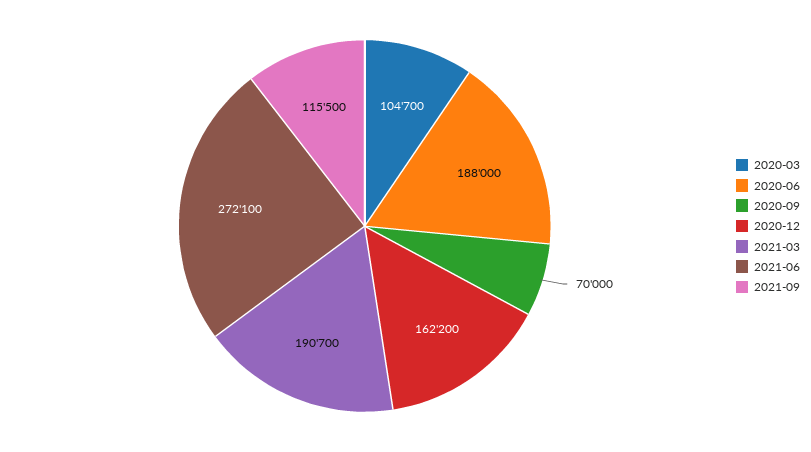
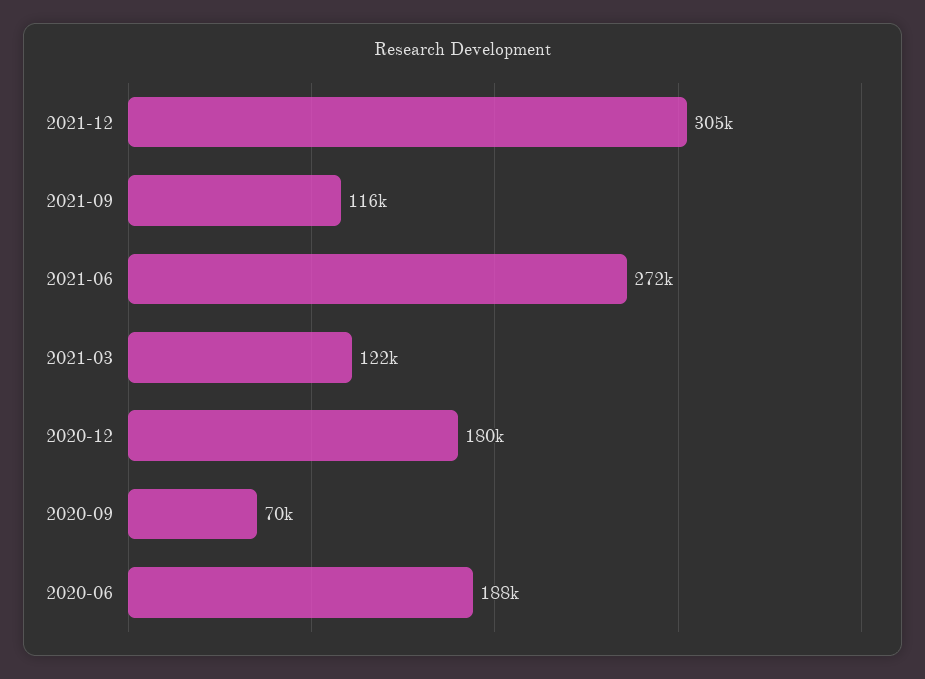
2020-03: 104700 -> none
2020-12: 162200 -> 180000
2021-03: 190700 -> 122000
2021-12: none -> 305000

